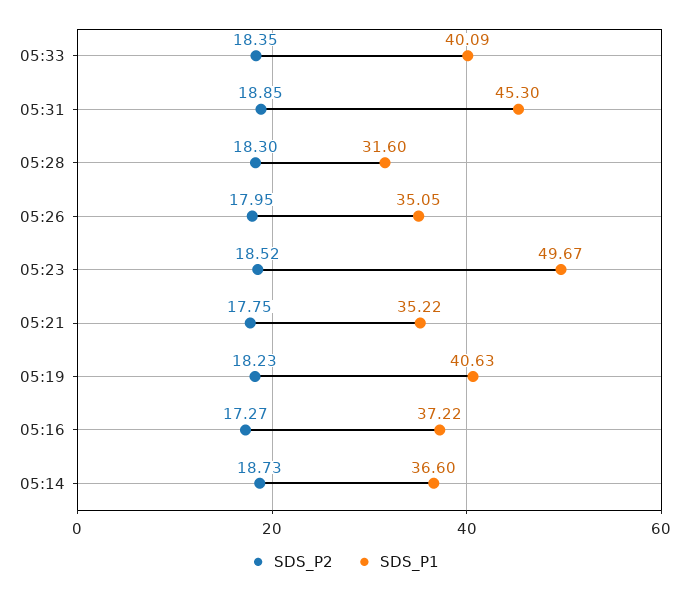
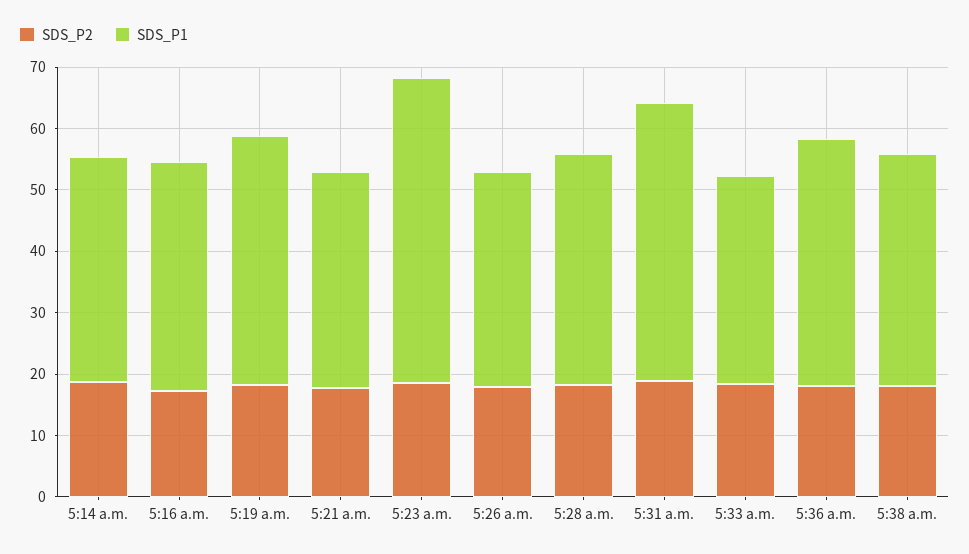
SDS_P1, 05:33: 40.09 -> 34
SDS_P1, 05:28: 31.6 -> 38
SDS_P2, 5:36 a.m.: none -> 18
SDS_P1, 5:36 a.m.: none -> 40
SDS_P2, 5:38 a.m.: none -> 18
SDS_P1, 5:38 a.m.: none -> 38

